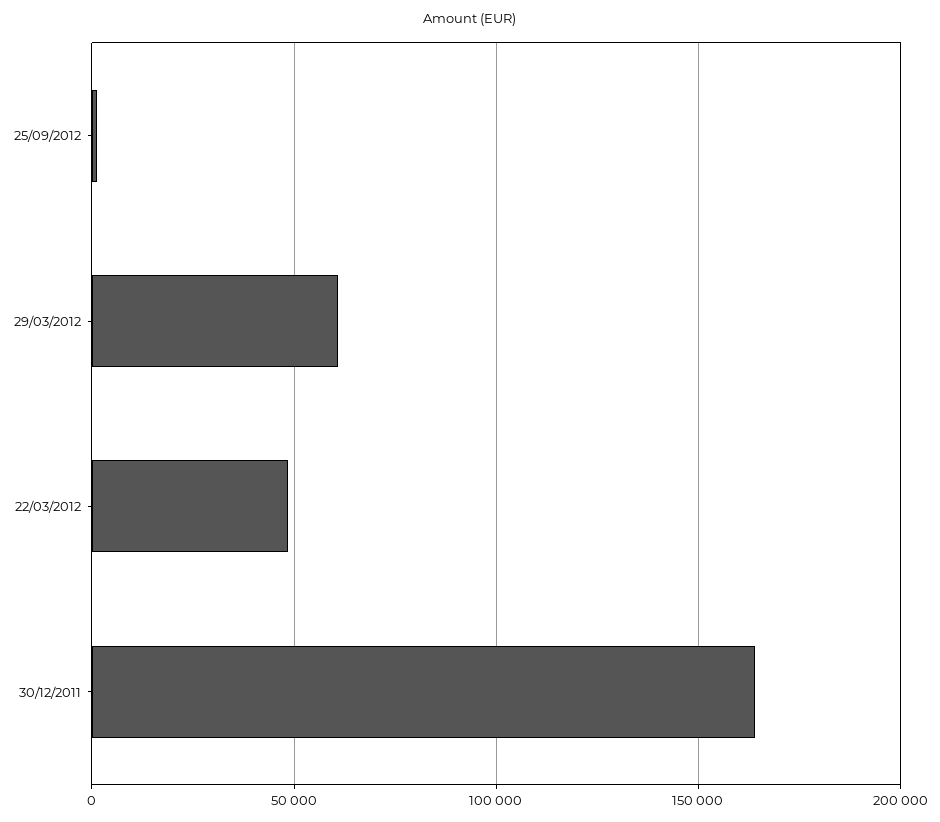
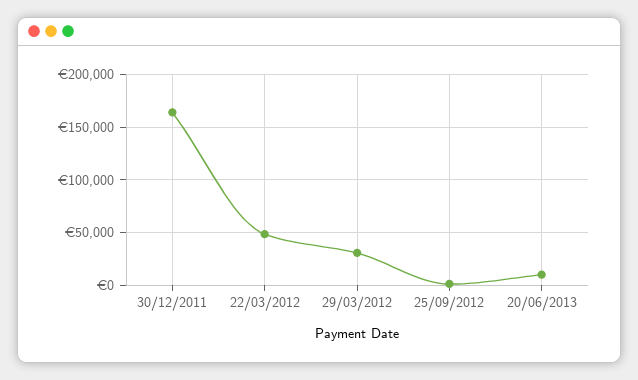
29/03/2012: 60000 -> 30000
20/06/2013: none -> 10000

